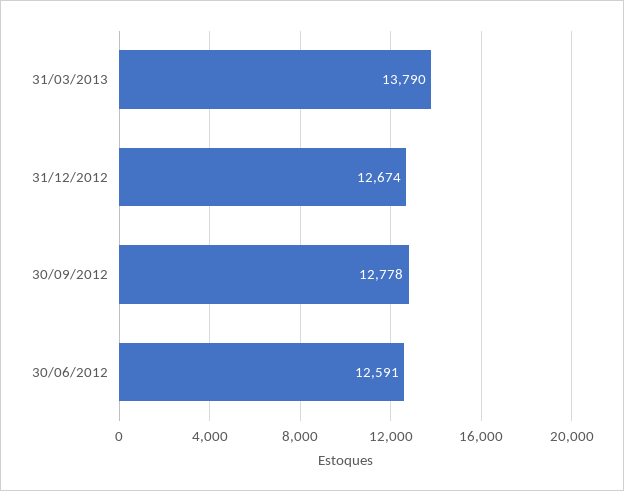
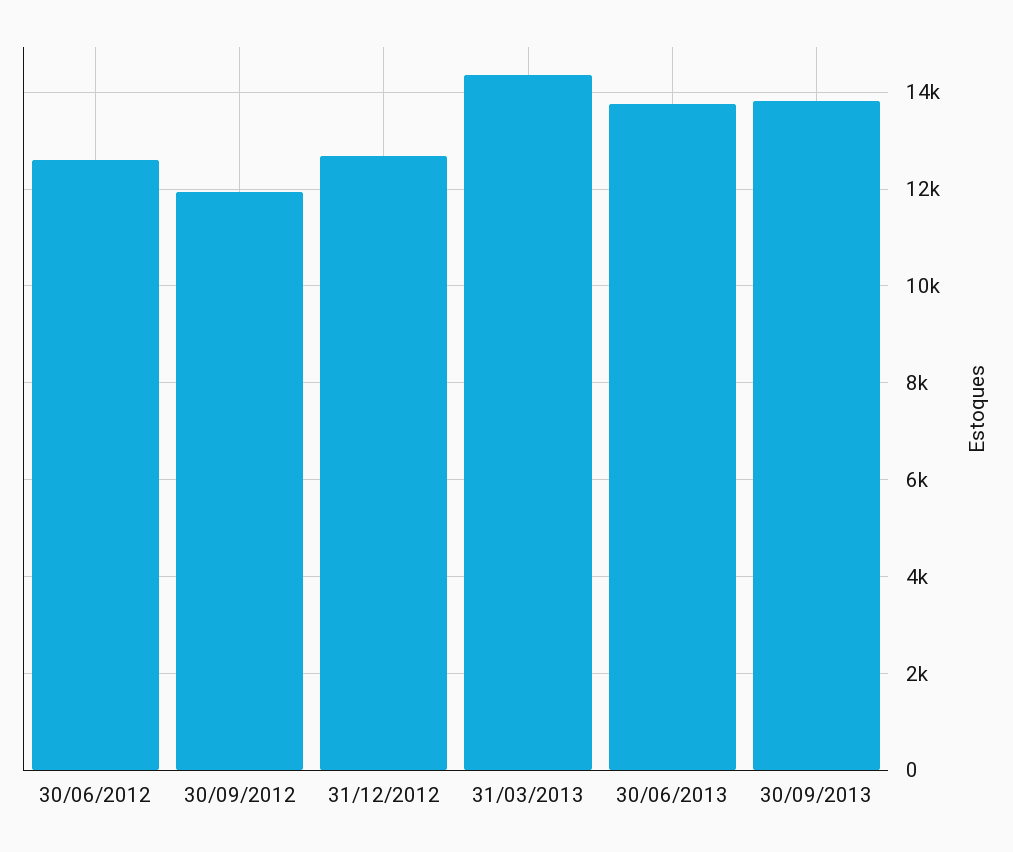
31/03/2013: 13790 -> 14400
30/09/2012: 12778 -> 12000
30/06/2013: none -> 13800
30/09/2013: none -> 13800

